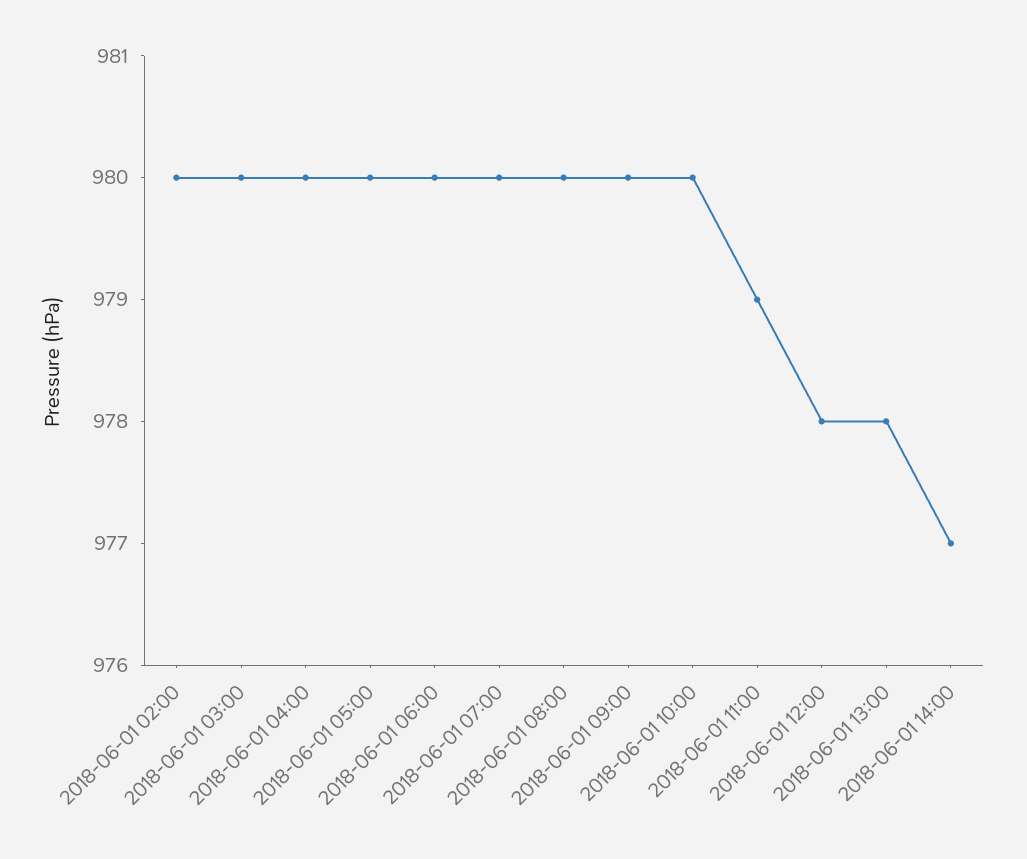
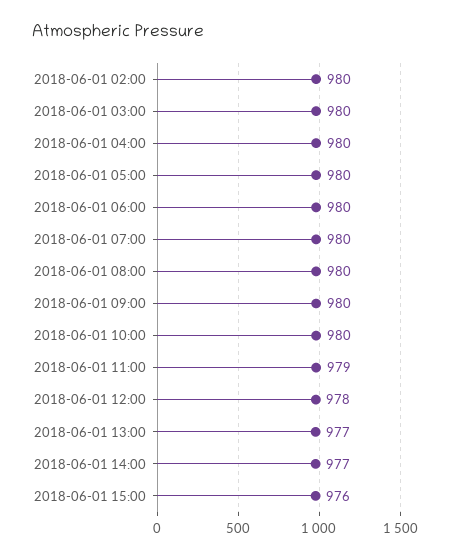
2018-06-01 13:00: 978 -> 977
2018-06-01 15:00: none -> 976

